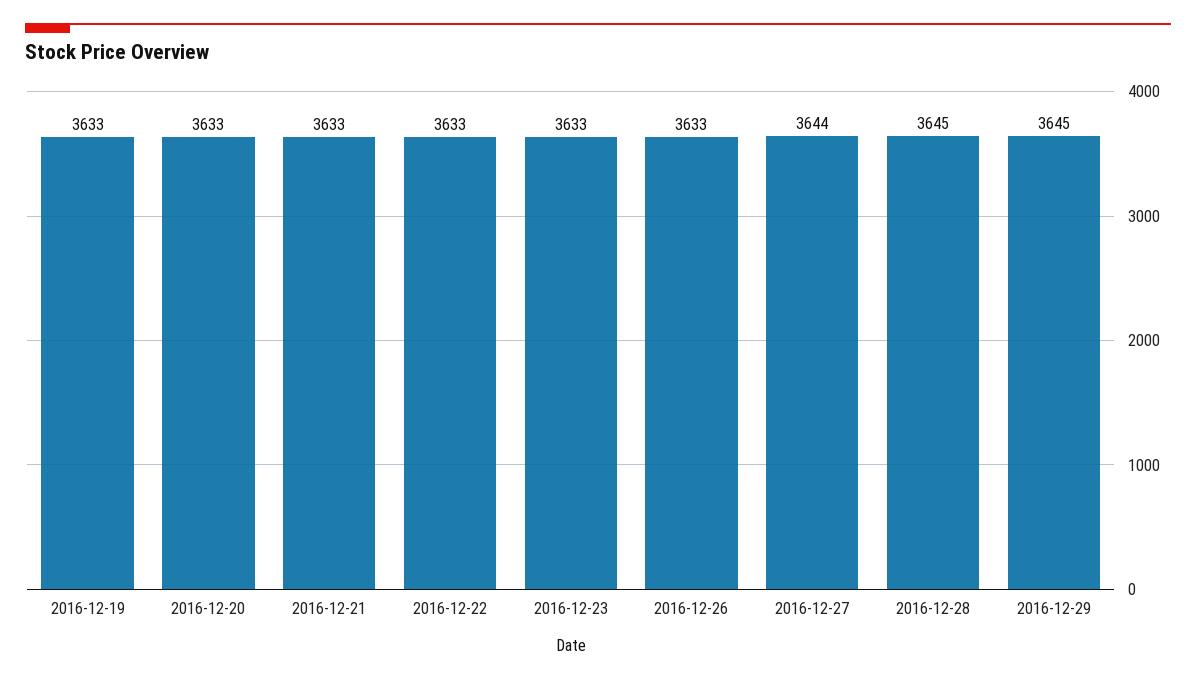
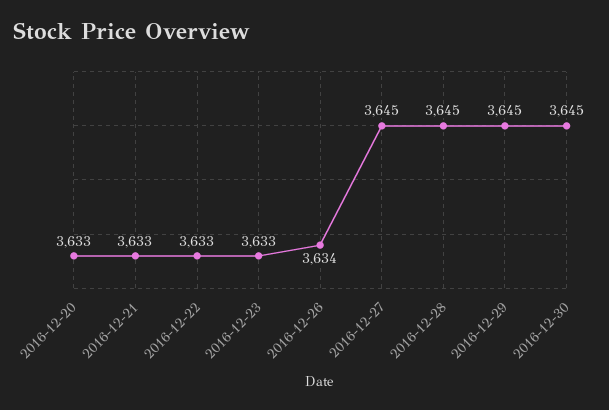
2016-12-19: 3633 -> none
2016-12-26: 3633 -> 3634
2016-12-27: 3644 -> 3645
2016-12-30: none -> 3645

